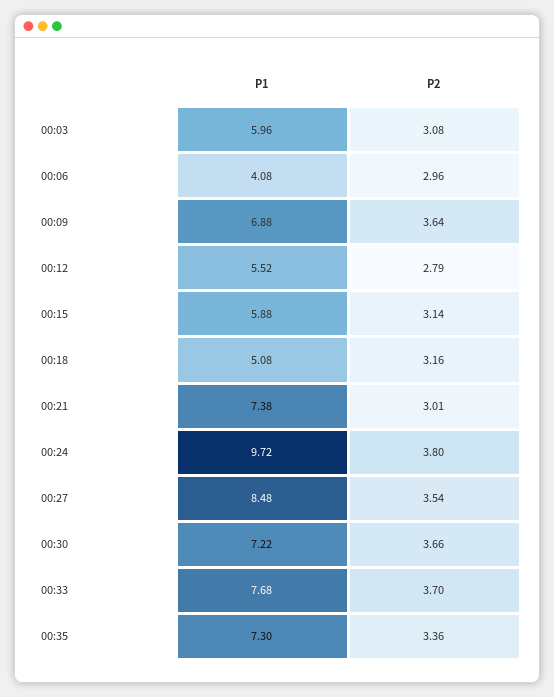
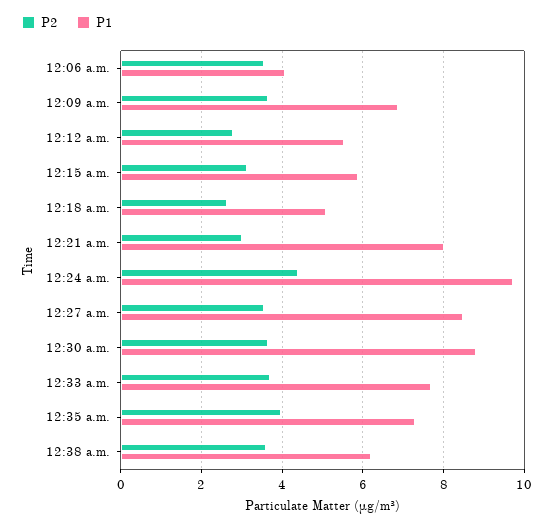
P1, 00:03: 5.96 -> none
P2, 00:03: 3.08 -> none
P2, 00:06: 2.96 -> 3.6
P2, 00:18: 3.16 -> 2.6
P1, 00:21: 7.38 -> 8
P2, 00:24: 3.8 -> 4.4
P1, 00:30: 7.22 -> 8.8
P2, 00:35: 3.36 -> 4
P2, 12:38 a.m.: none -> 3.6
P1, 12:38 a.m.: none -> 6.2

